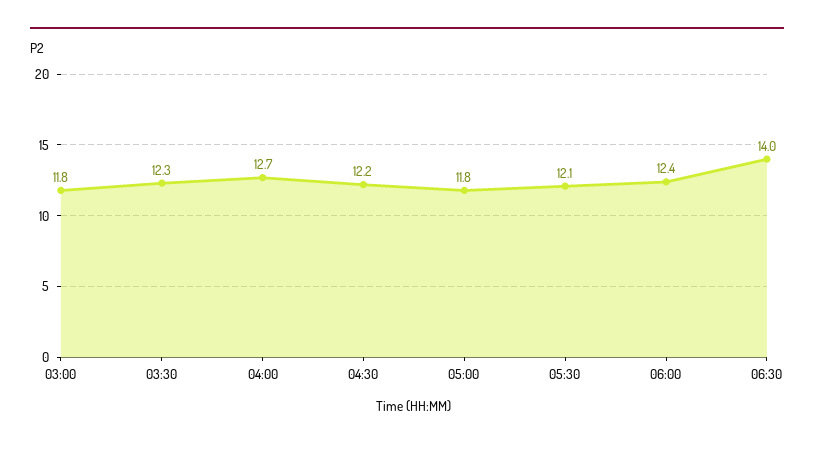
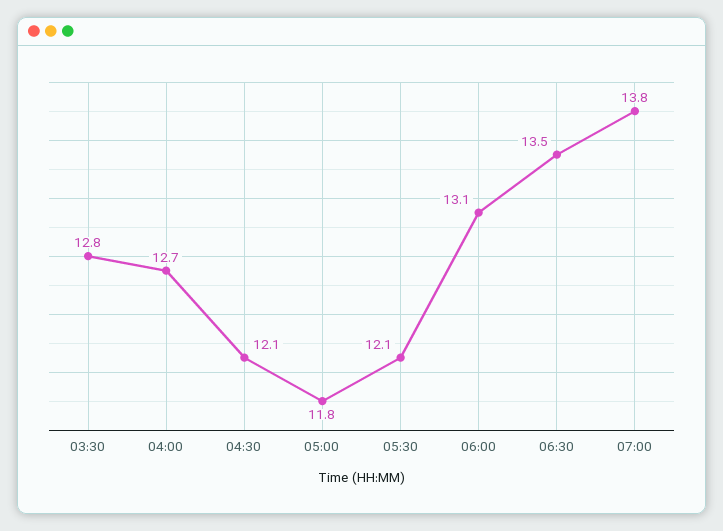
03:00: 11.8 -> none
03:30: 12.3 -> 12.8
04:30: 12.2 -> 12.1
06:00: 12.4 -> 13.1
06:30: 14 -> 13.5
07:00: none -> 13.8

